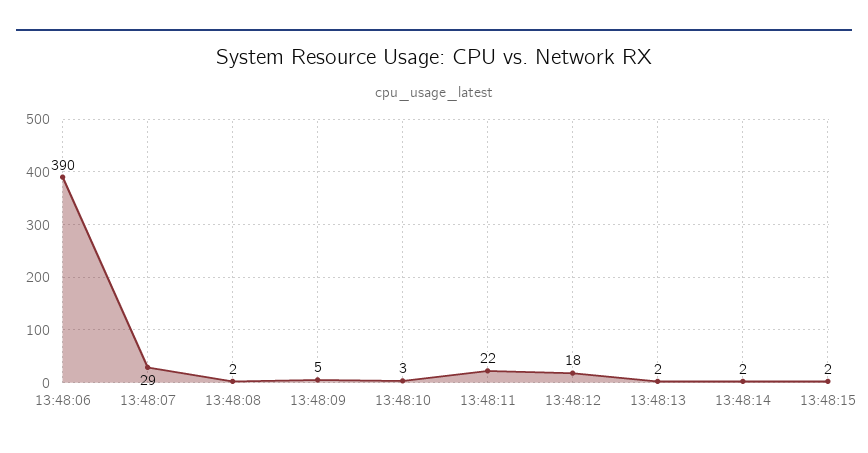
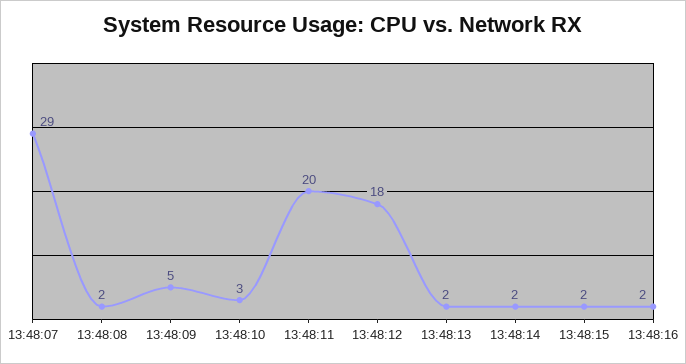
13:48:06: 390 -> none
13:48:11: 22 -> 20
13:48:16: none -> 2

